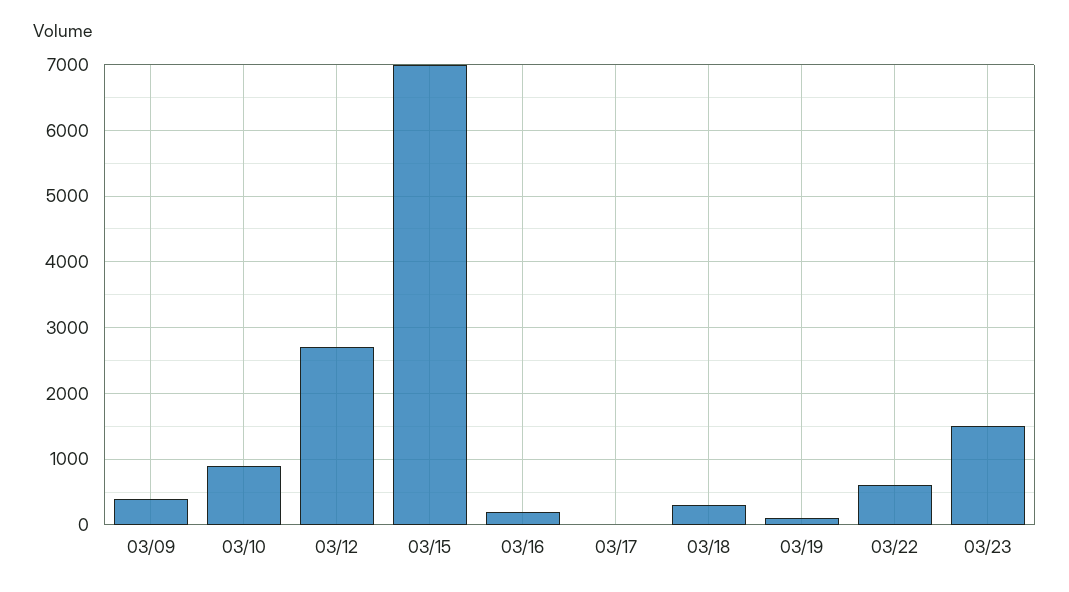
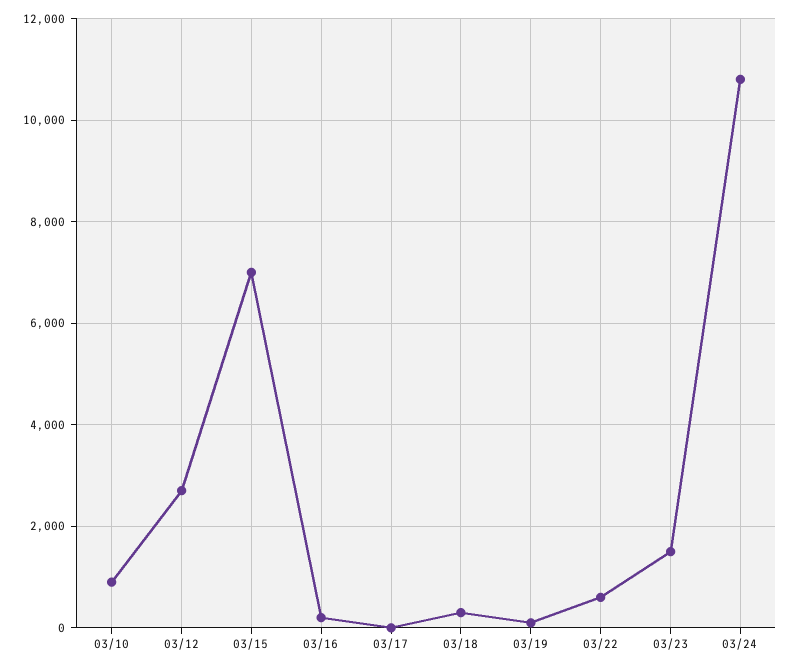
03/09: 400 -> none
03/24: none -> 10800

